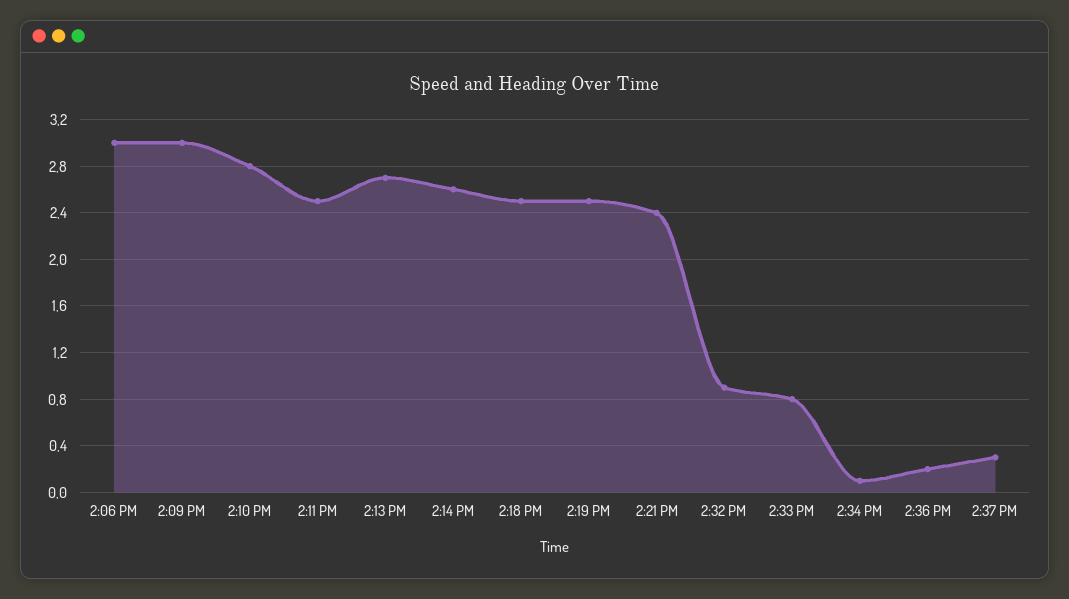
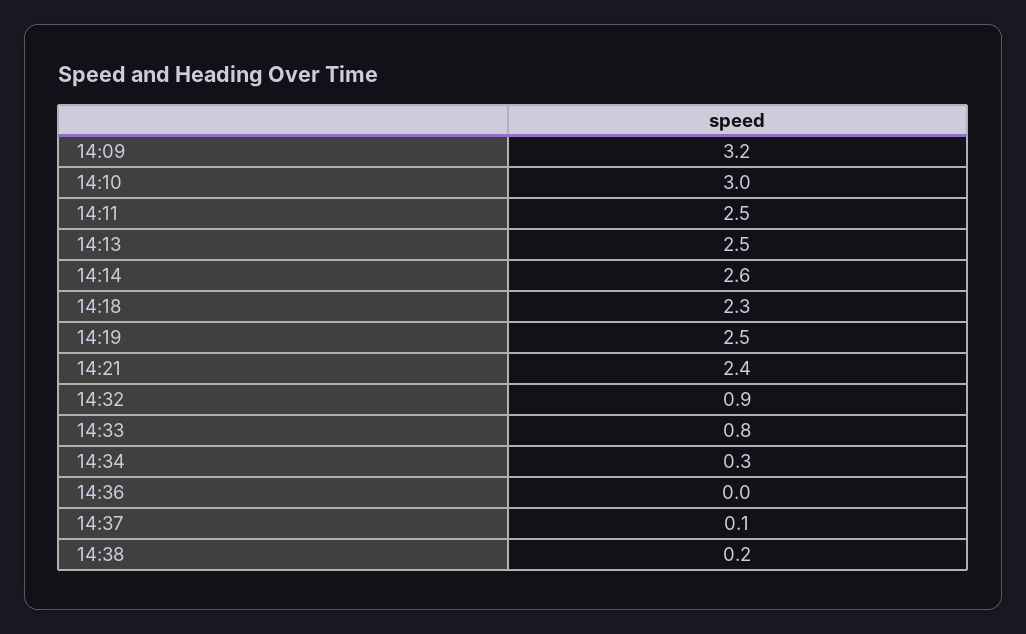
2:06 PM: 3 -> none
2:09 PM: 3 -> 3.2
2:10 PM: 2.8 -> 3
2:13 PM: 2.7 -> 2.5
2:18 PM: 2.5 -> 2.3
2:34 PM: 0.1 -> 0.3
2:36 PM: 0.2 -> 0
2:37 PM: 0.3 -> 0.1
14:38: none -> 0.2

